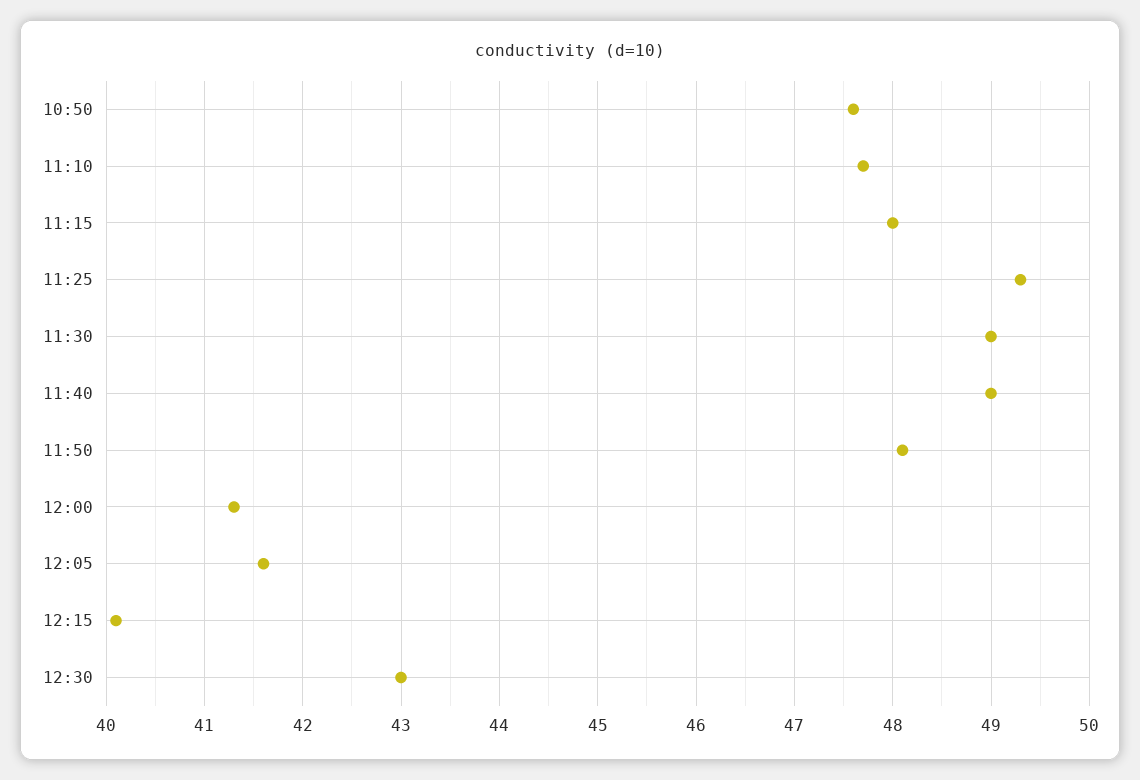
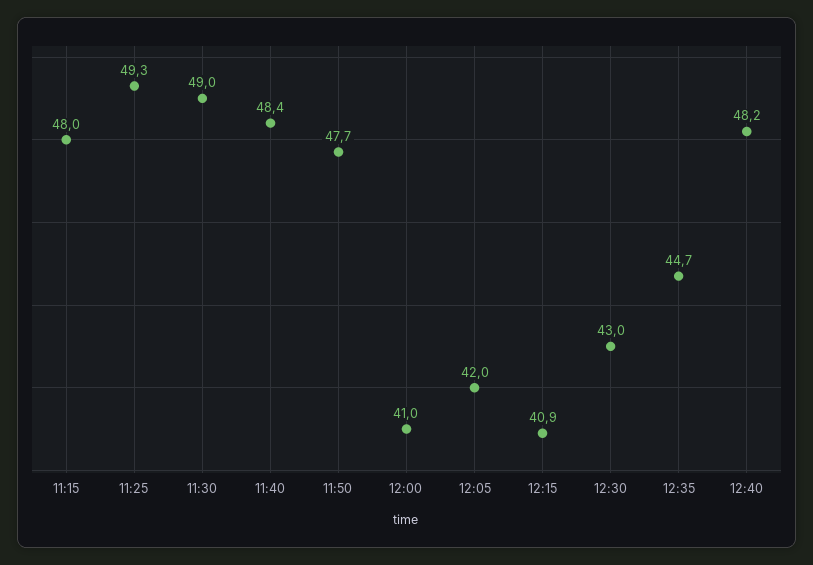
10:50: 47.6 -> none
11:10: 47.7 -> none
11:40: 49 -> 48.4
11:50: 48.1 -> 47.7
12:00: 41.3 -> 41
12:05: 41.6 -> 42
12:15: 40.1 -> 40.9
12:35: none -> 44.7
12:40: none -> 48.2

